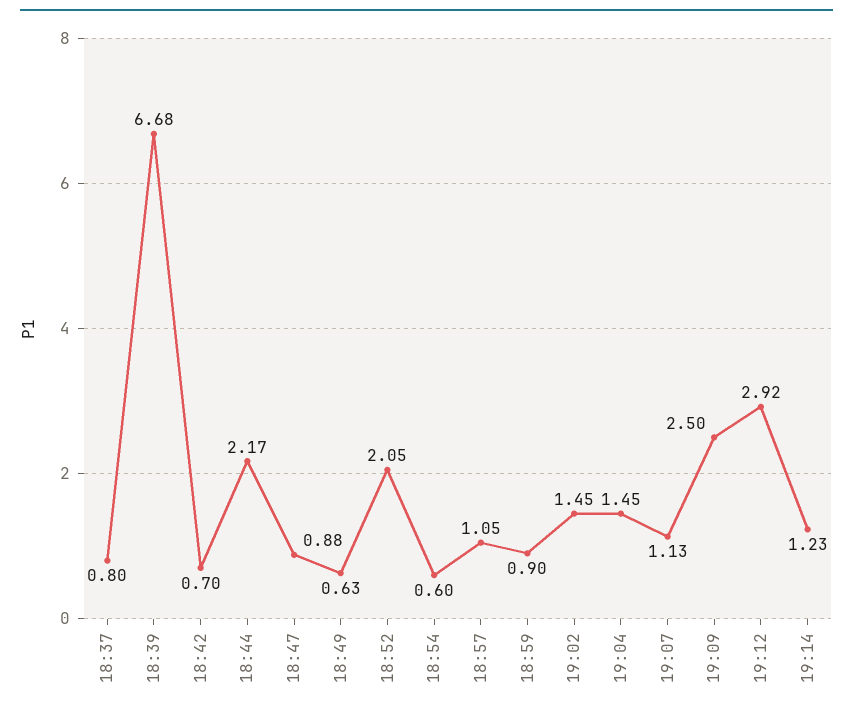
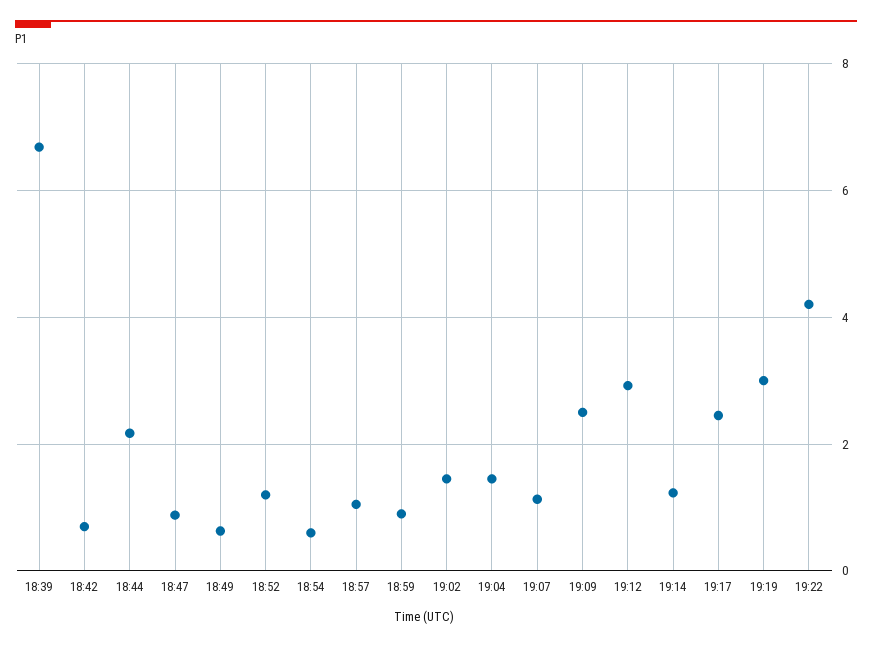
18:37: 0.8 -> none
18:52: 2.05 -> 1.2
19:17: none -> 2.4
19:19: none -> 3
19:22: none -> 4.2

